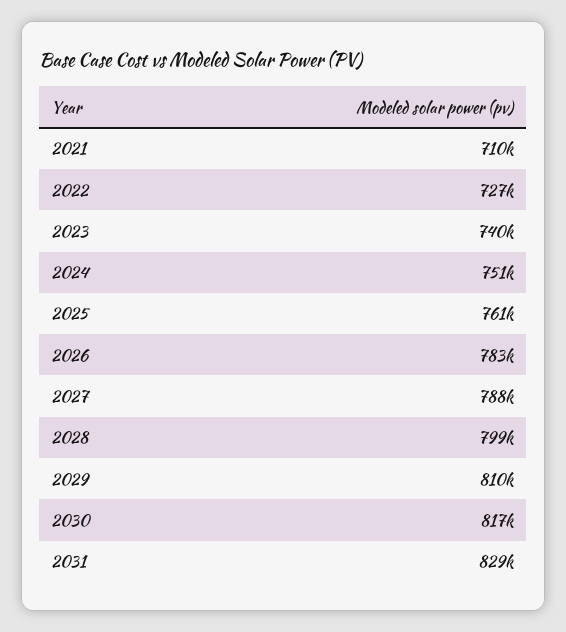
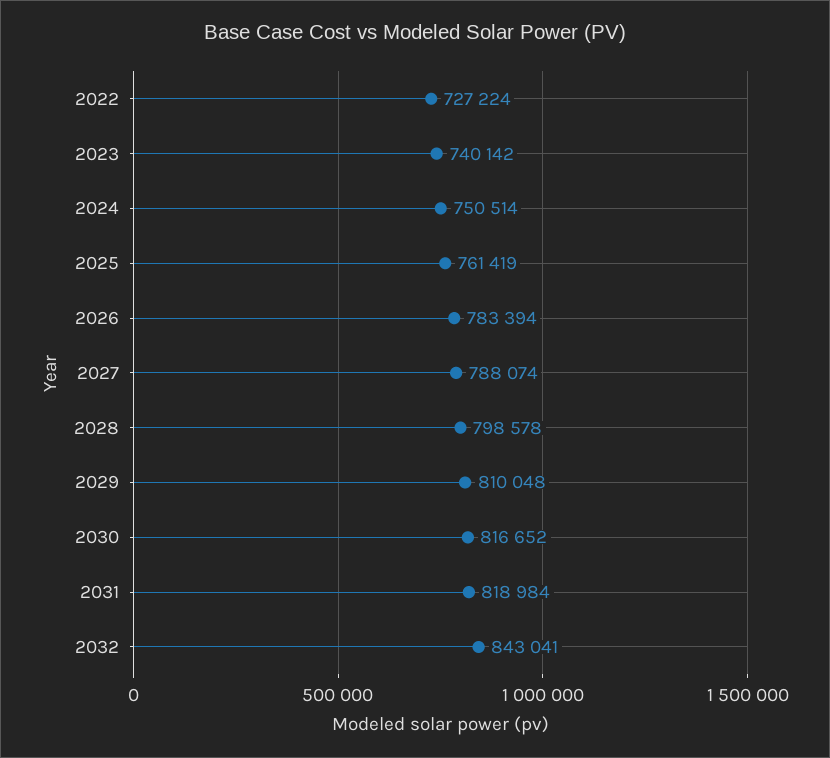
2021: 710000 -> none
2031: 829000 -> 818984
2032: none -> 843041

